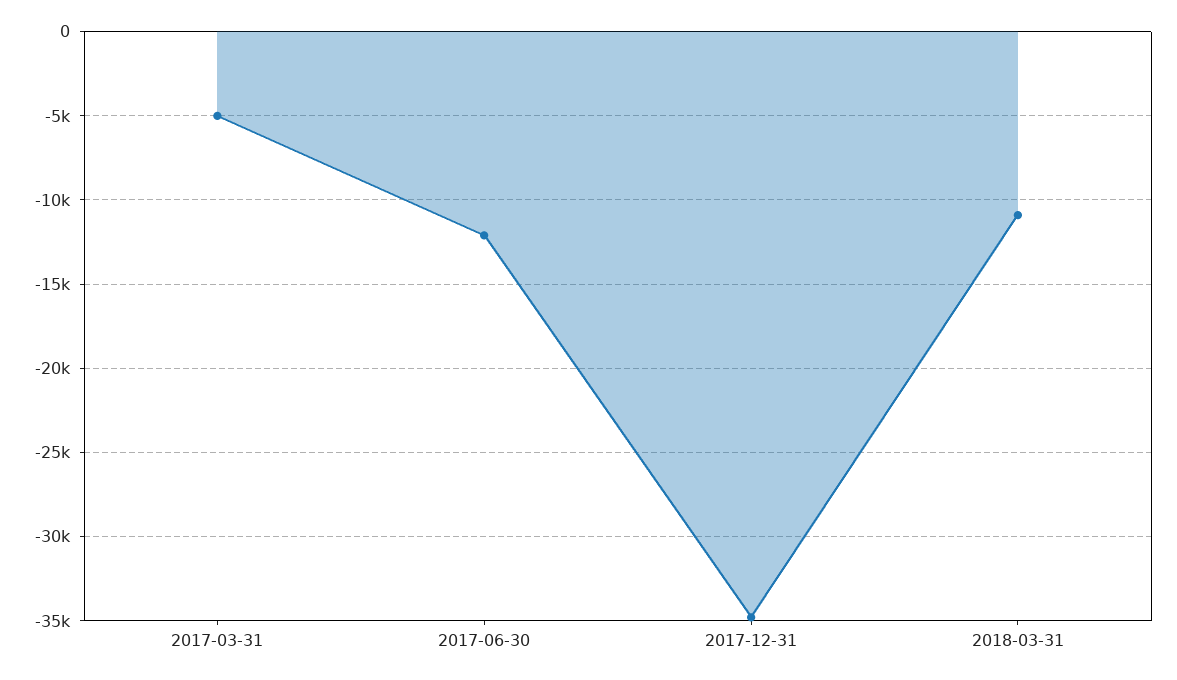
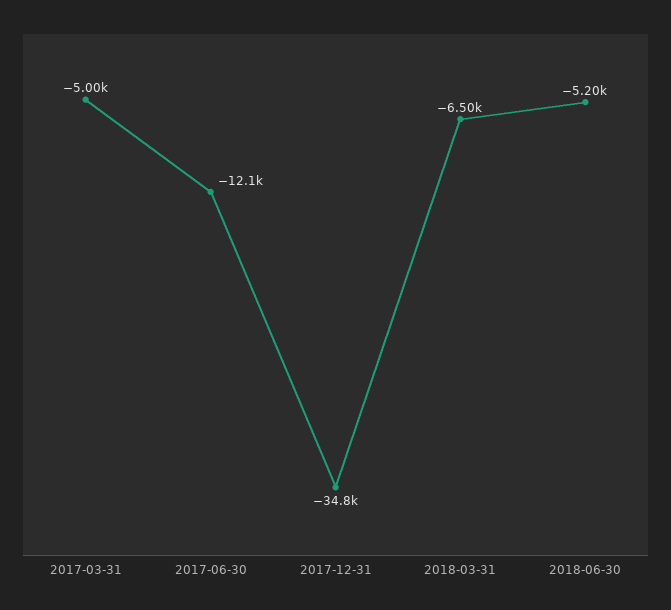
2018-03-31: -11000 -> -6500
2018-06-30: none -> -5200

